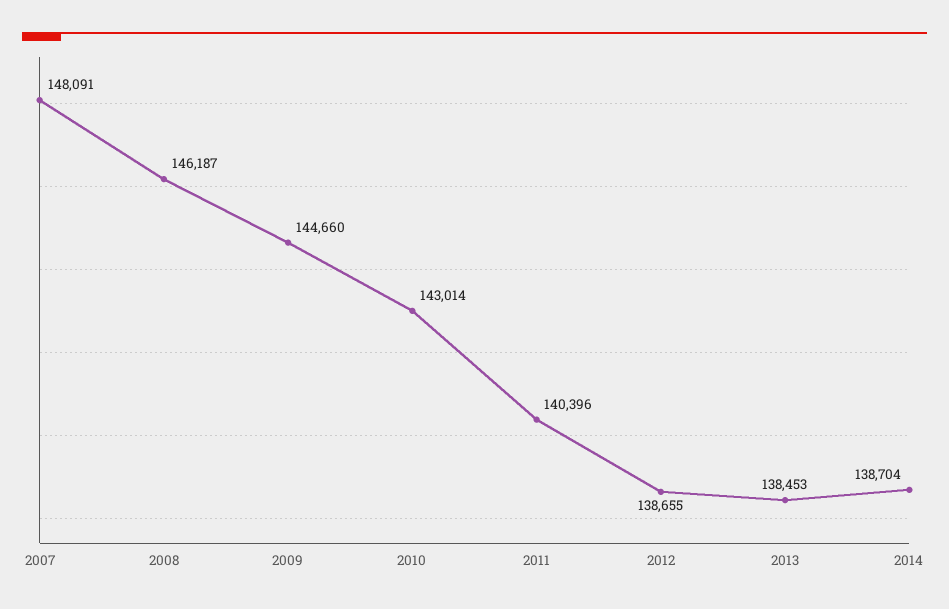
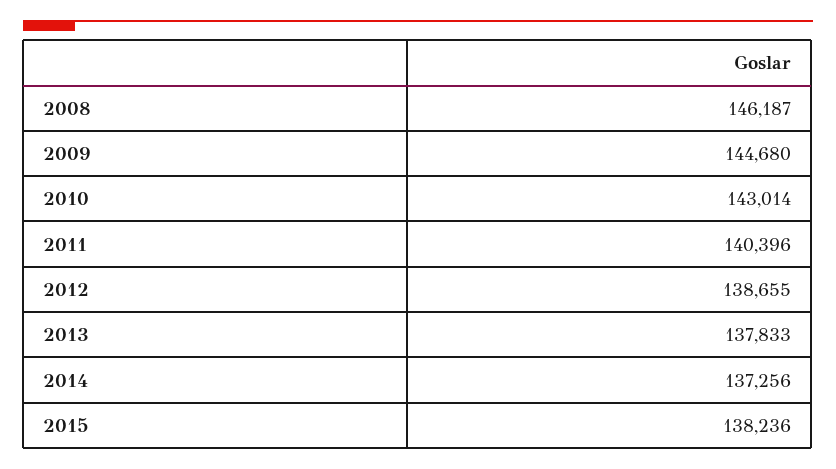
2007: 148091 -> none
2009: 144660 -> 144680
2013: 138453 -> 137833
2014: 138704 -> 137256
2015: none -> 138236

